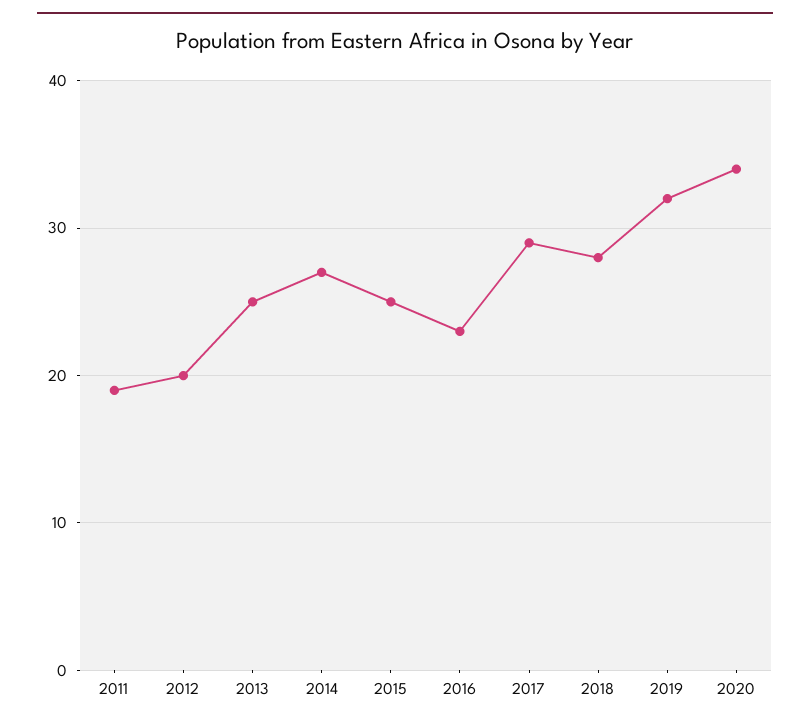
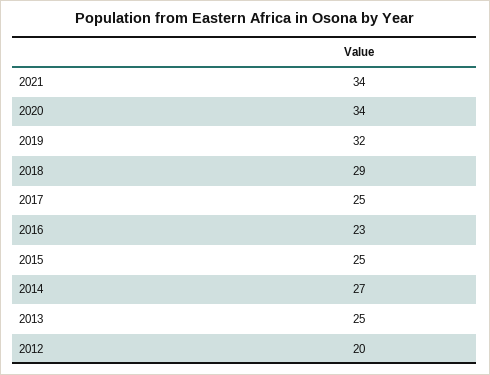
2011: 19 -> none
2017: 29 -> 25
2018: 28 -> 29
2021: none -> 34

